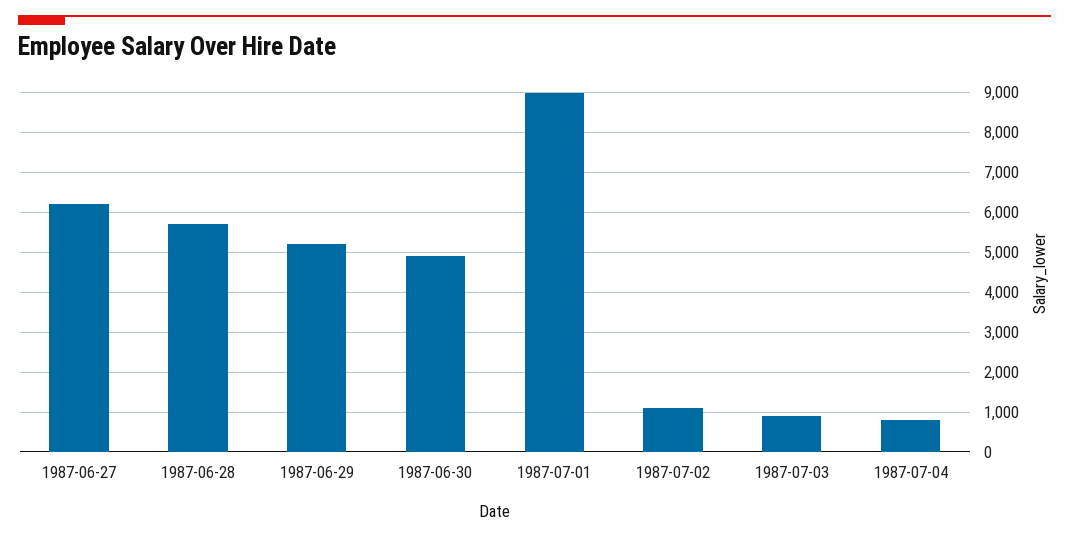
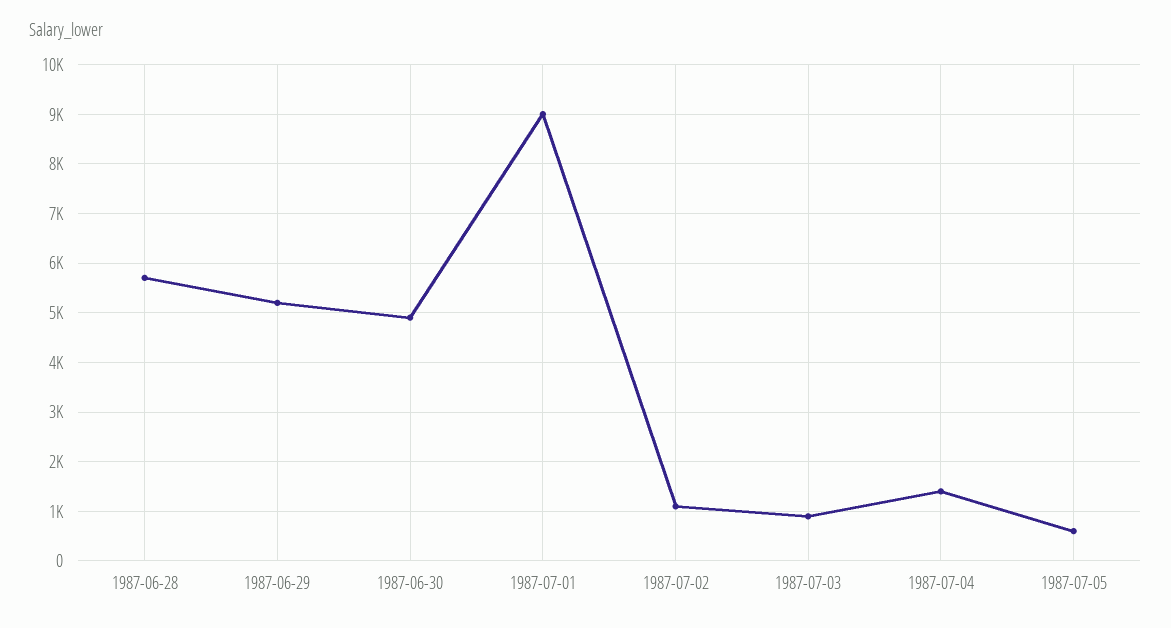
1987-06-27: 6200 -> none
1987-07-04: 800 -> 1400
1987-07-05: none -> 600

